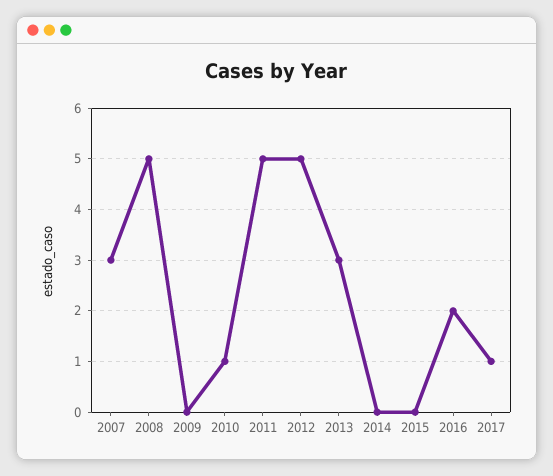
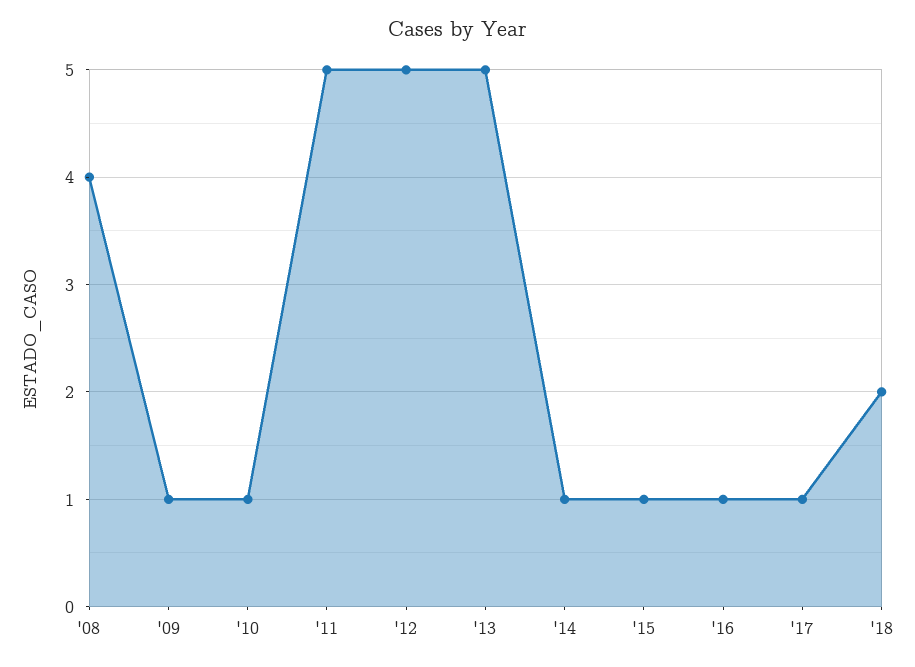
2007: 3 -> none
2008: 5 -> 4
2009: 0 -> 1
2013: 3 -> 5
2014: 0 -> 1
2015: 0 -> 1
2016: 2 -> 1
'18: none -> 2

